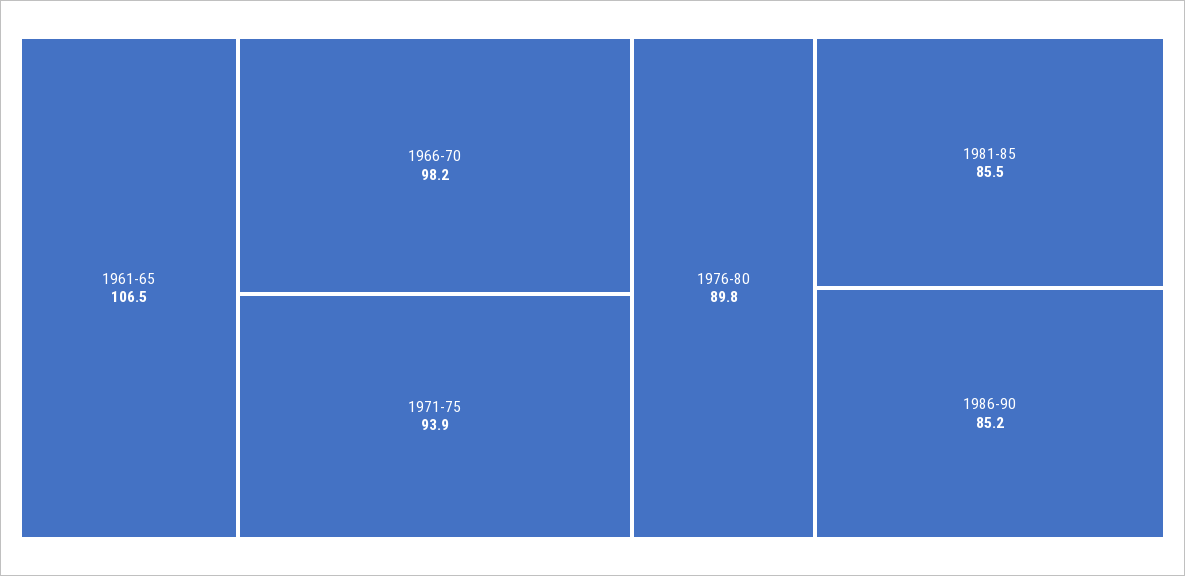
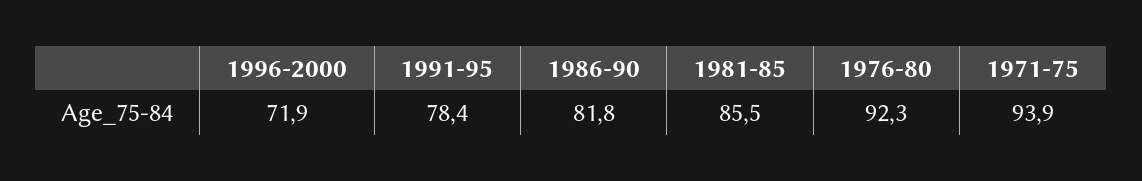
1961-65: 106.5 -> none
1966-70: 98.2 -> none
1976-80: 89.8 -> 92.3
1986-90: 85.2 -> 81.8
1996-2000: none -> 71.9
1991-95: none -> 78.4

